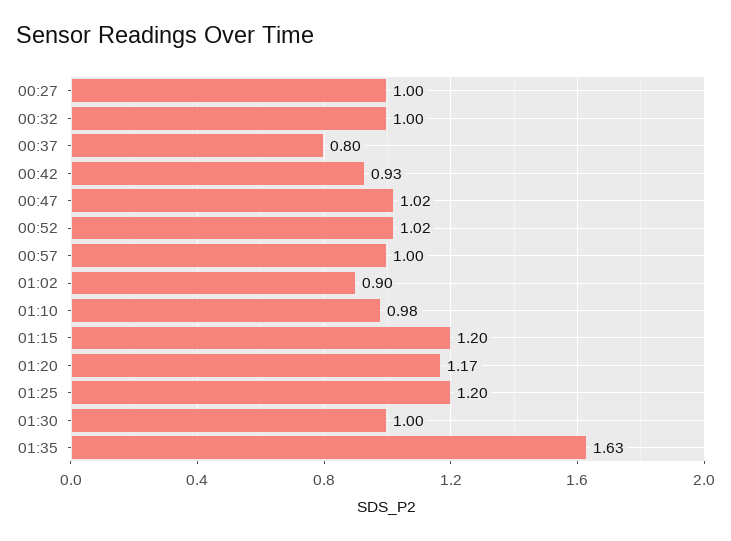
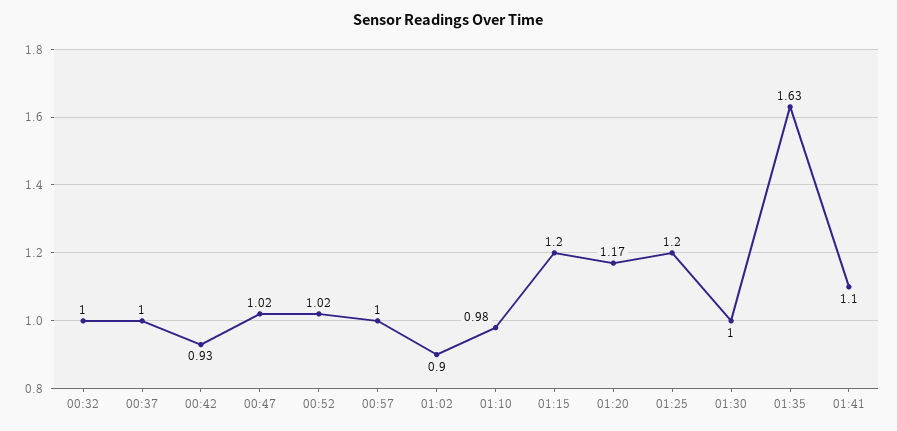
00:27: 1 -> none
00:37: 0.8 -> 1
01:41: none -> 1.1

